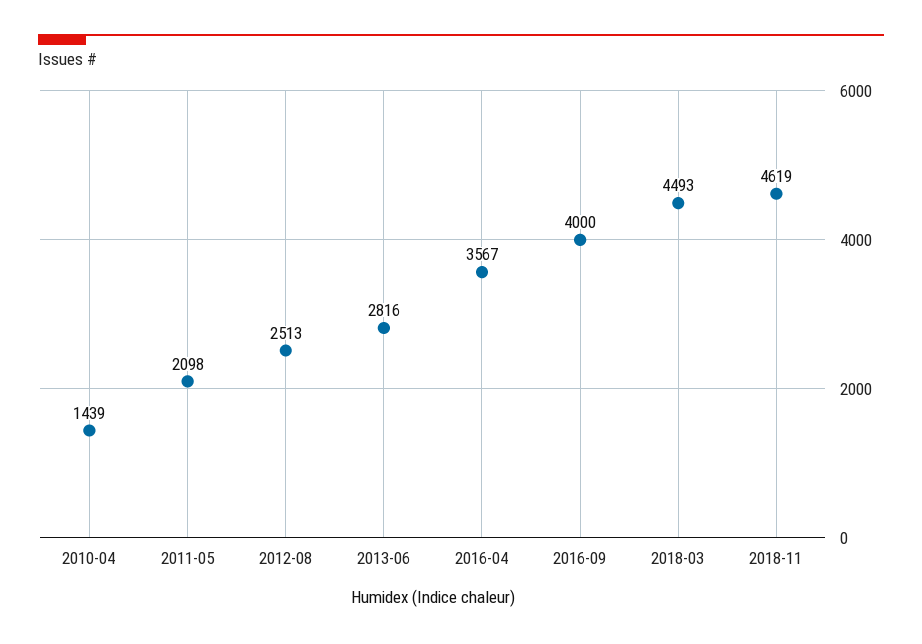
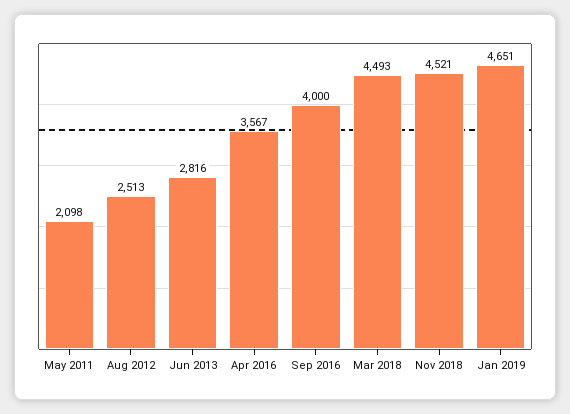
2010-04: 1439 -> none
2018-11: 4619 -> 4521
Jan 2019: none -> 4651

